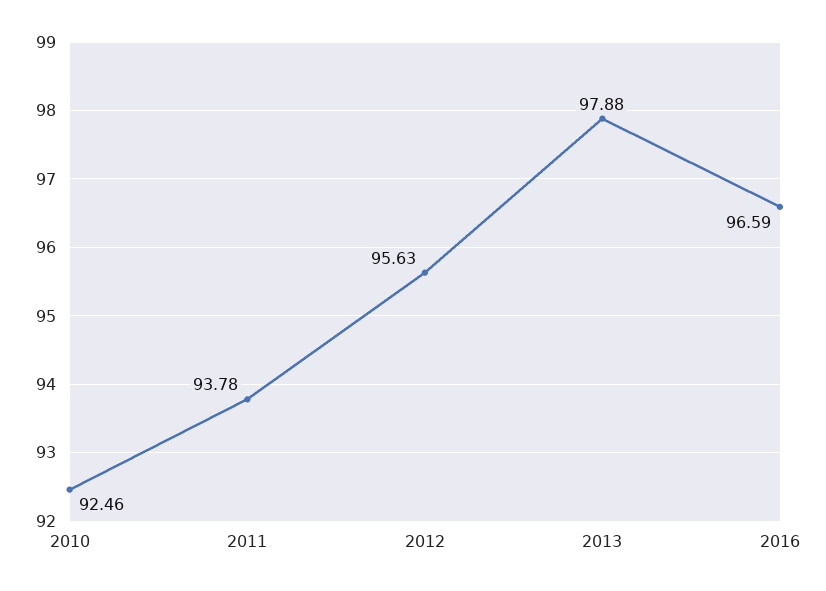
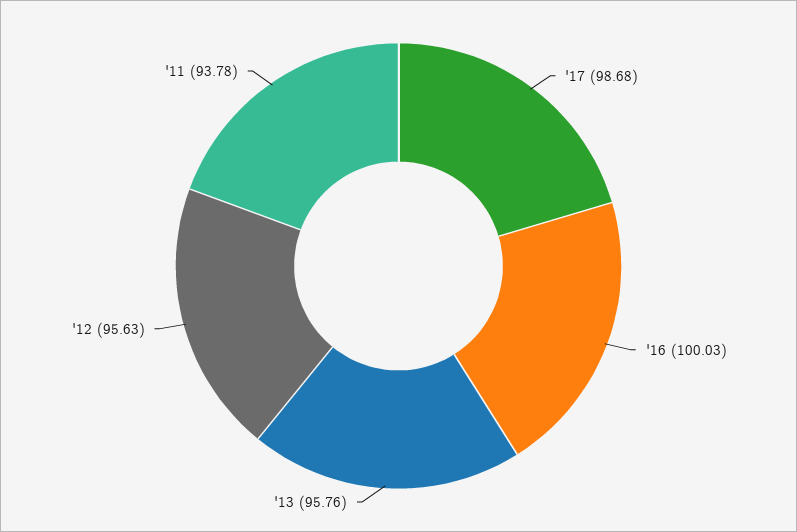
2010: 92.46 -> none
2013: 97.88 -> 95.76
2016: 96.59 -> 100.03
'17: none -> 98.68

